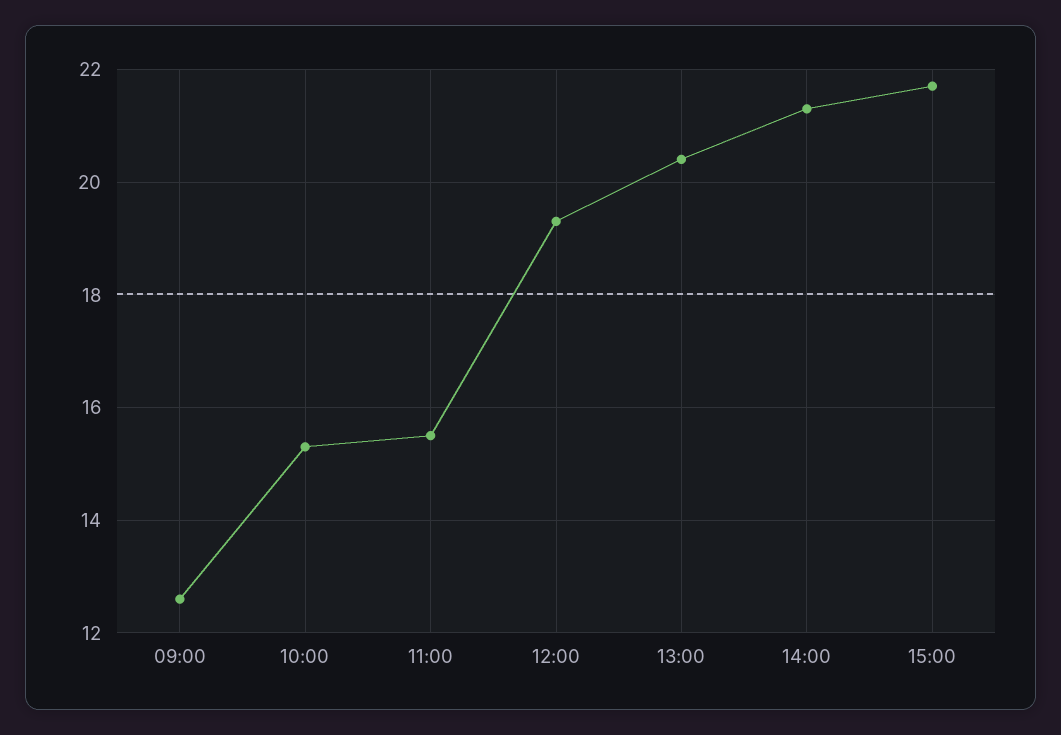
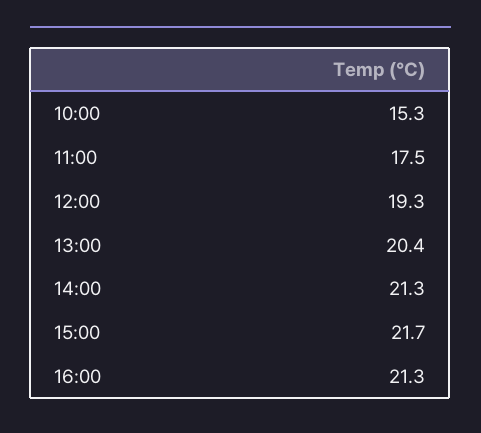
09:00: 12.5 -> none
11:00: 15.5 -> 17.5
16:00: none -> 21.3

